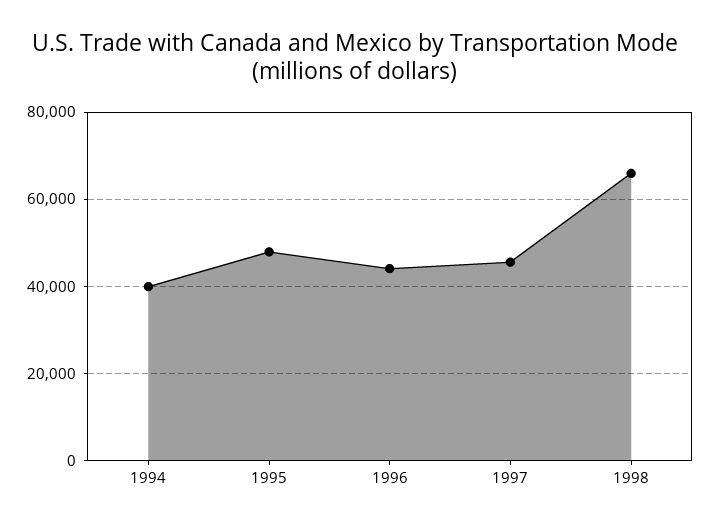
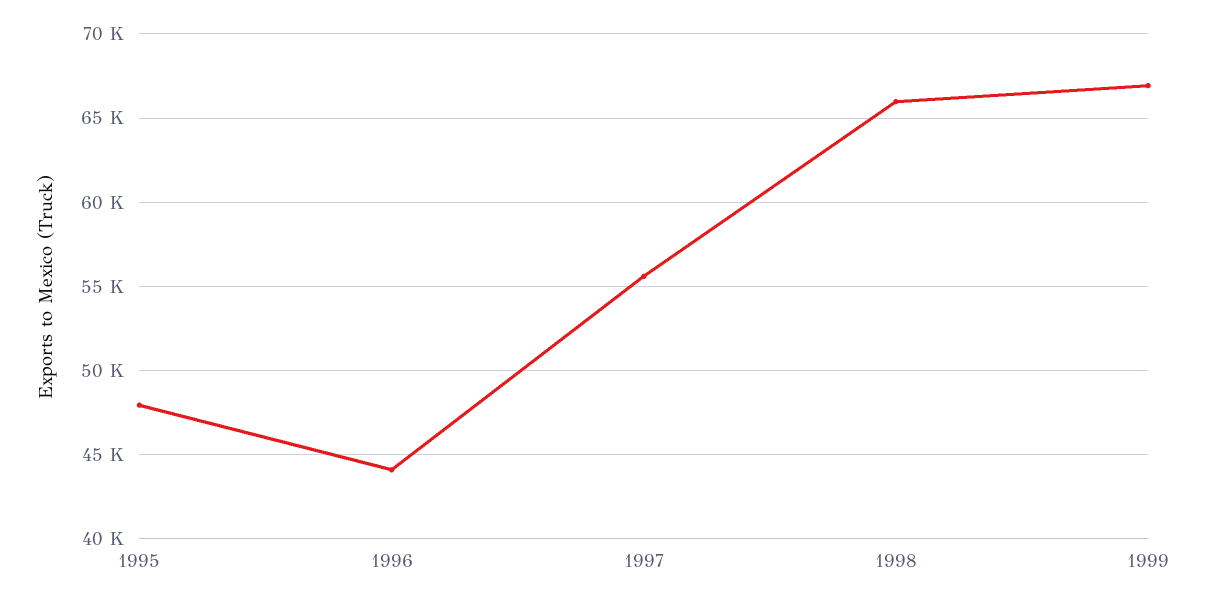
1994: 40000 -> none
1997: 46000 -> 55500
1999: none -> 67000

